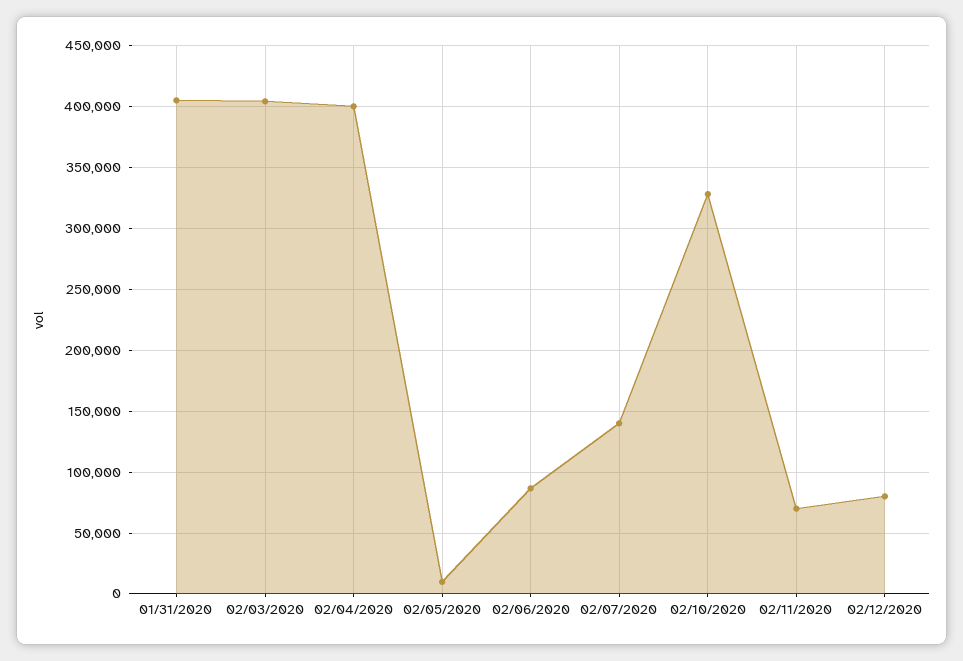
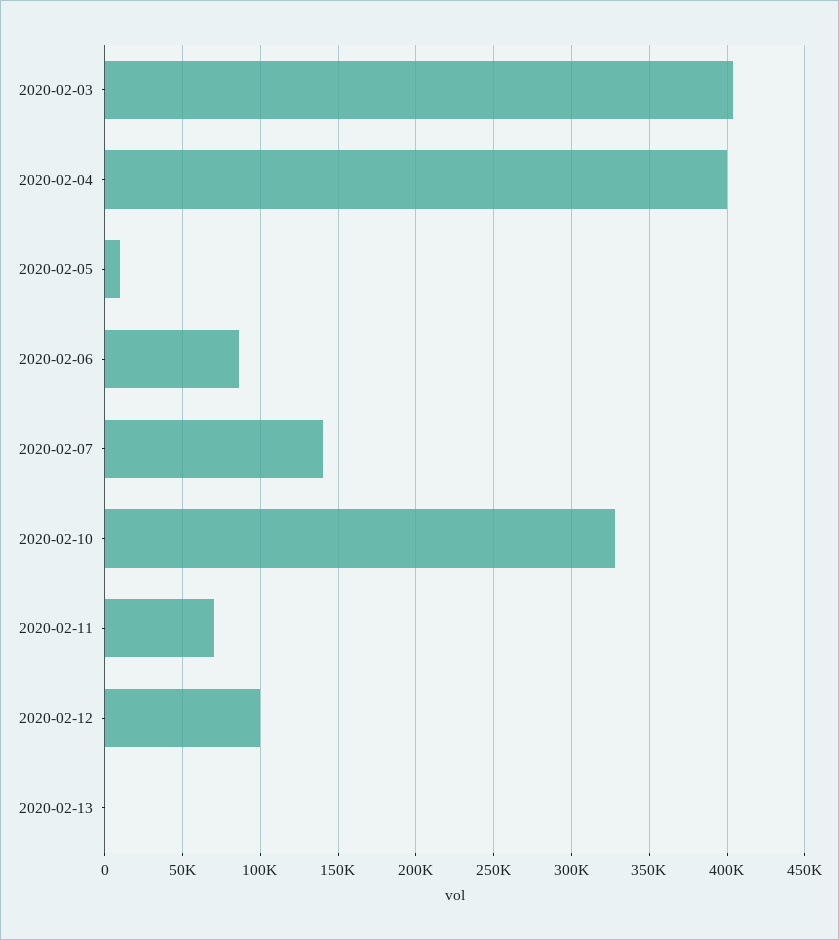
01/31/2020: 405000 -> none
02/12/2020: 80000 -> 100000
2020-02-13: none -> 0

